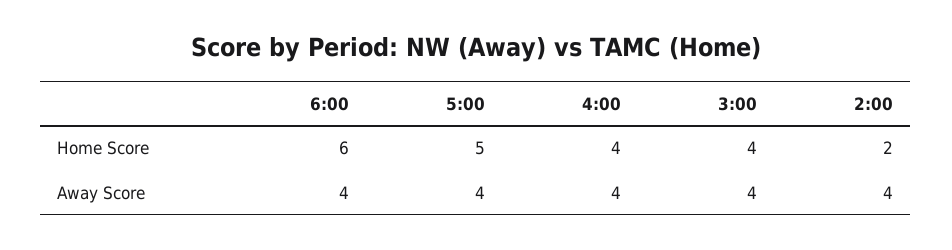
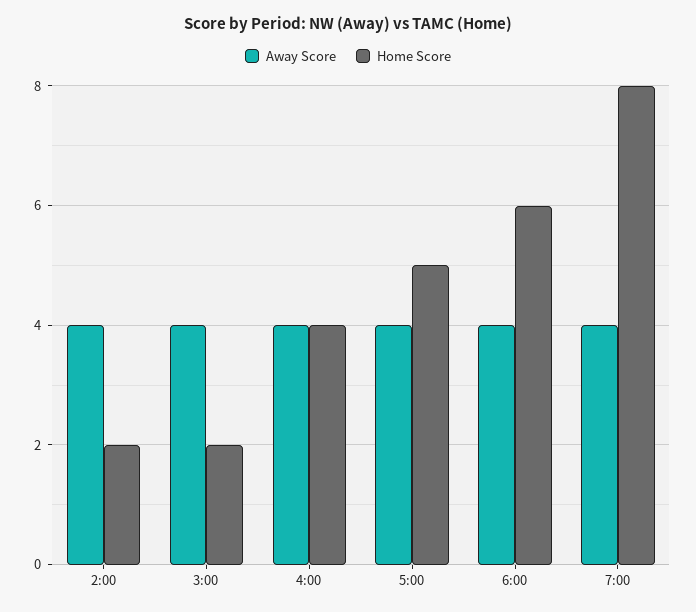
Home Score, 3:00: 4 -> 2
Away Score, 7:00: none -> 4
Home Score, 7:00: none -> 8

